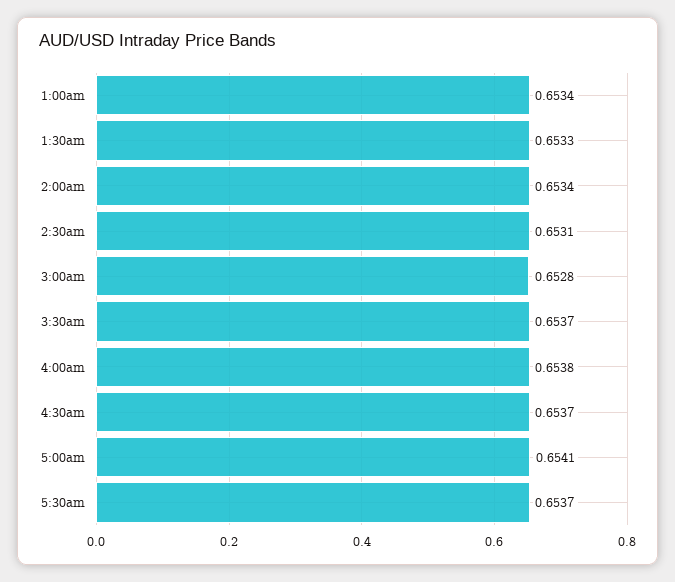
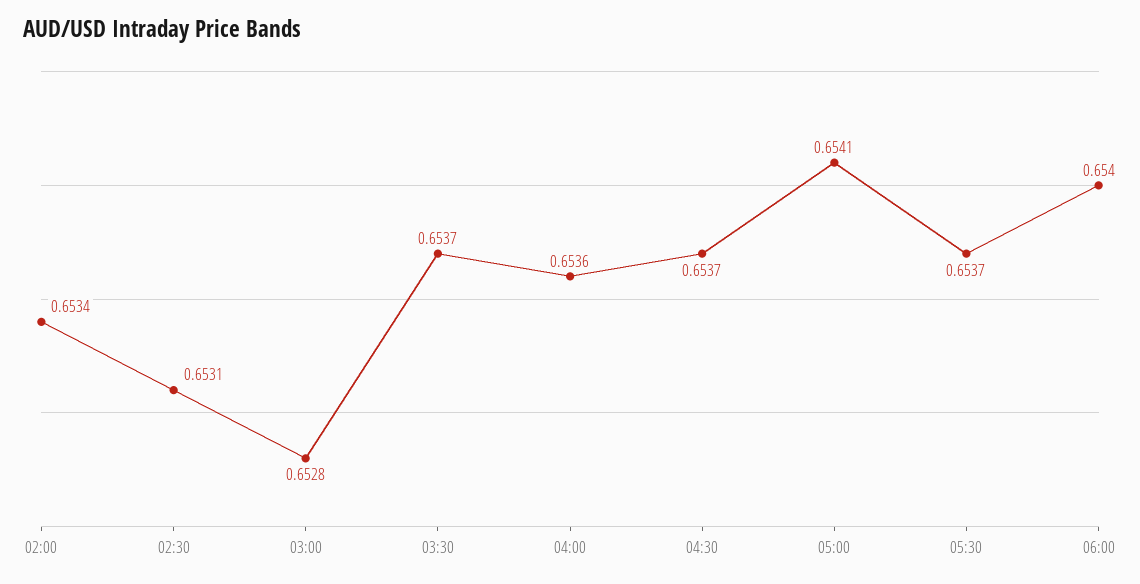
1:00am: 0.6534 -> none
1:30am: 0.6533 -> none
4:00am: 0.6538 -> 0.6536
06:00: none -> 0.654

